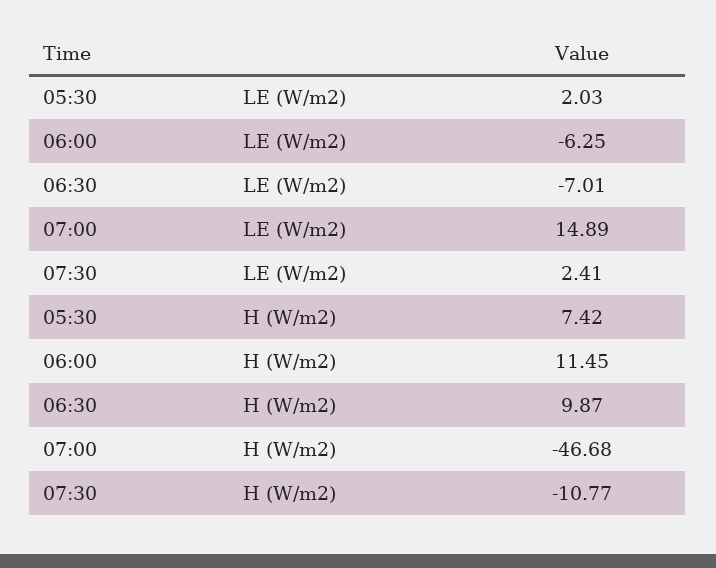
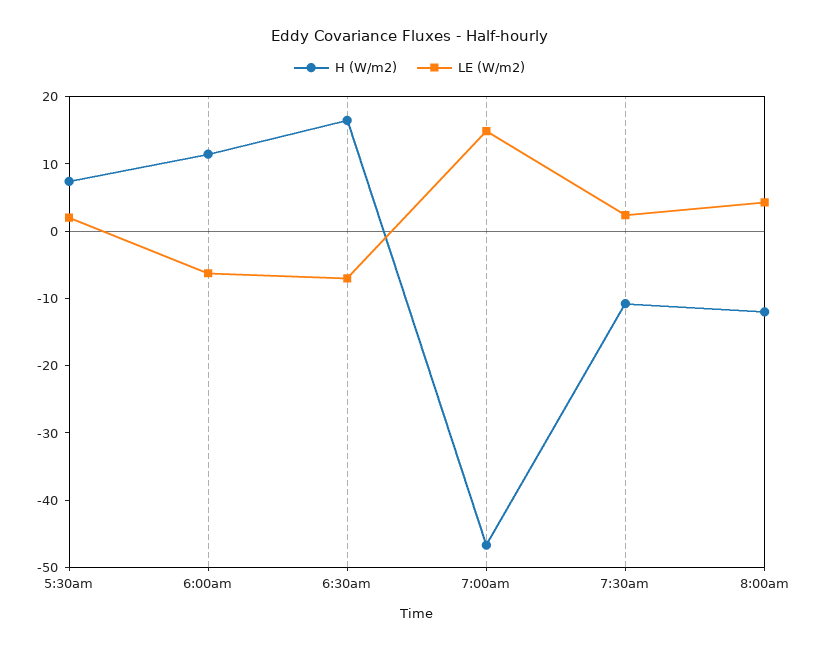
H (W/m2), 06:30: 9.87 -> 16
H (W/m2), 8:00am: none -> -12
LE (W/m2), 8:00am: none -> 4

